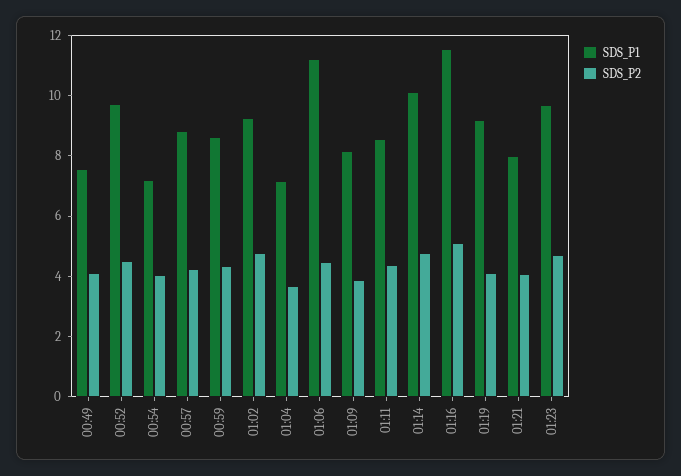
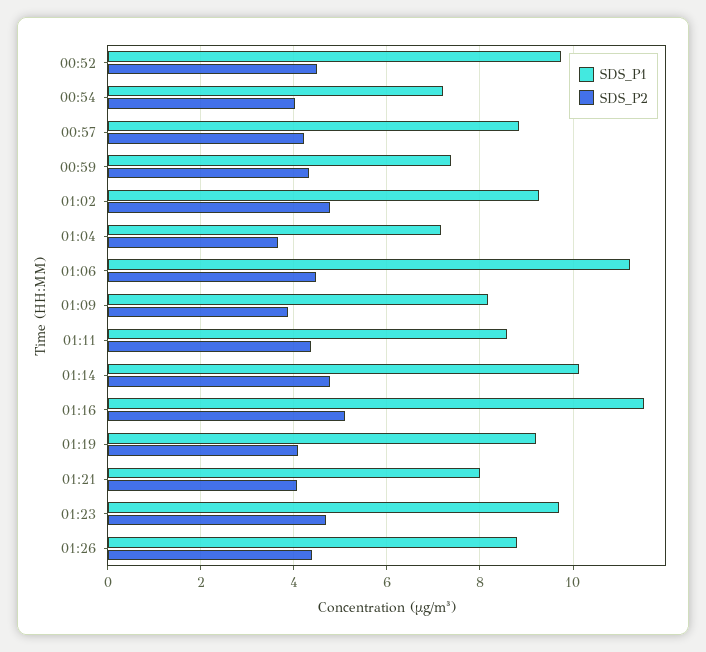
SDS_P1, 00:49: 7.5 -> none
SDS_P2, 00:49: 4 -> none
SDS_P1, 00:59: 8.5 -> 7.4
SDS_P1, 01:26: none -> 8.8
SDS_P2, 01:26: none -> 4.4

